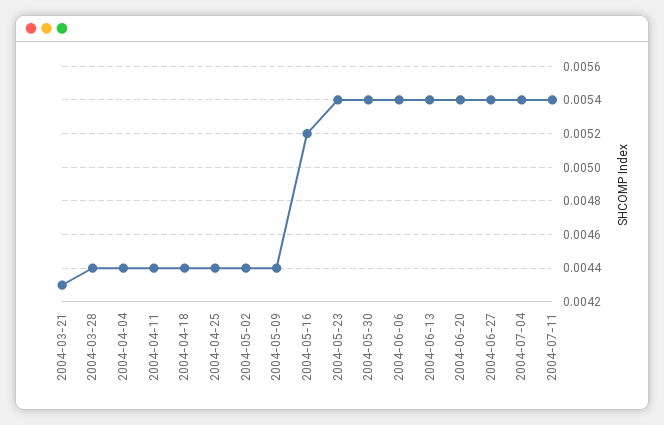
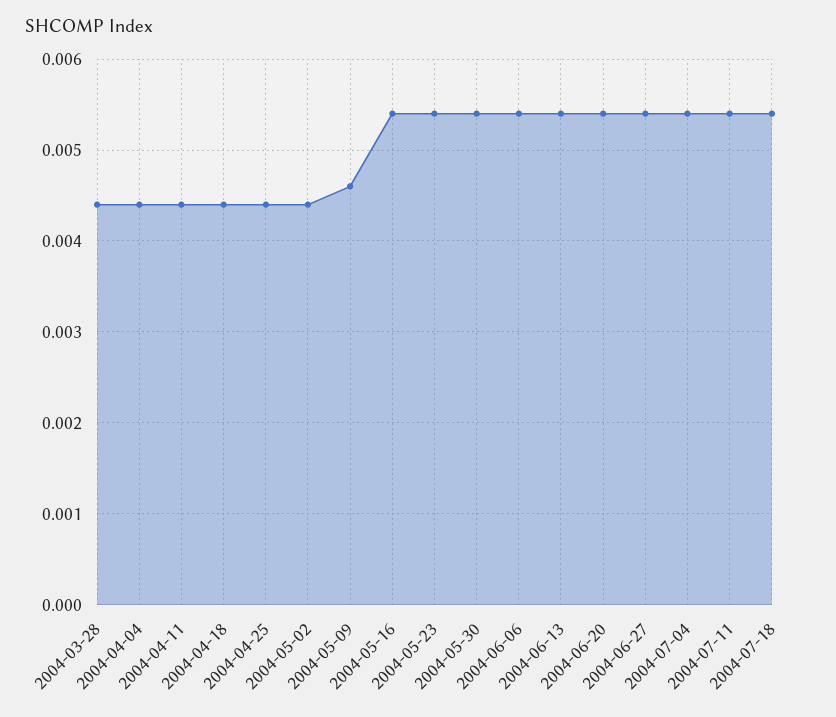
2004-03-21: 0.0043 -> none
2004-05-09: 0.0044 -> 0.0046
2004-05-16: 0.0052 -> 0.0054
2004-07-18: none -> 0.0054

